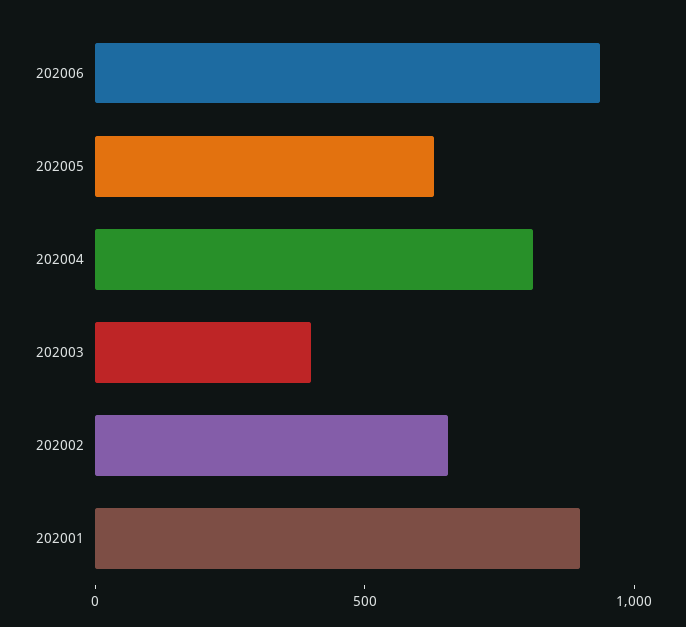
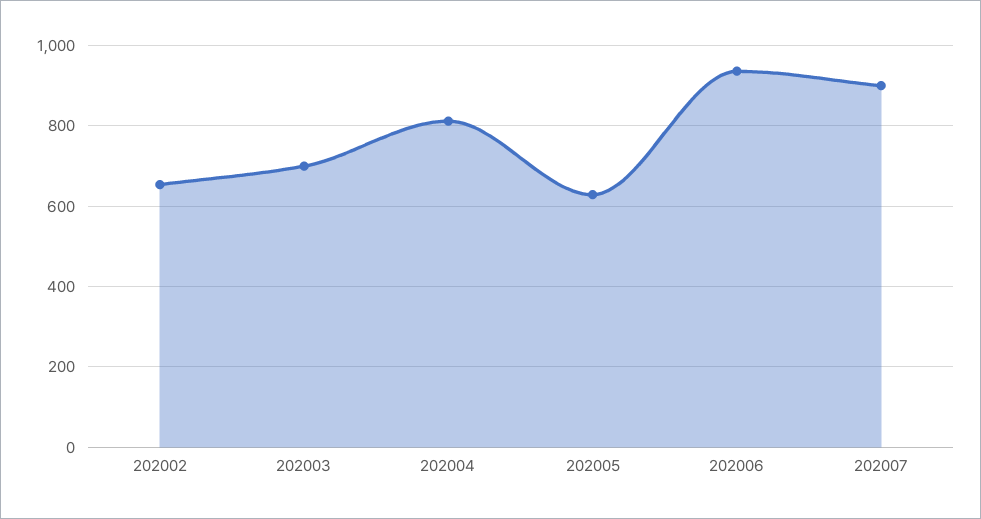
202003: 400 -> 700
202001: 900 -> none
202007: none -> 900

